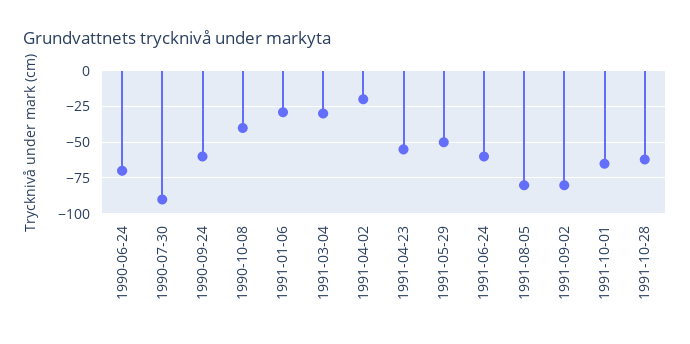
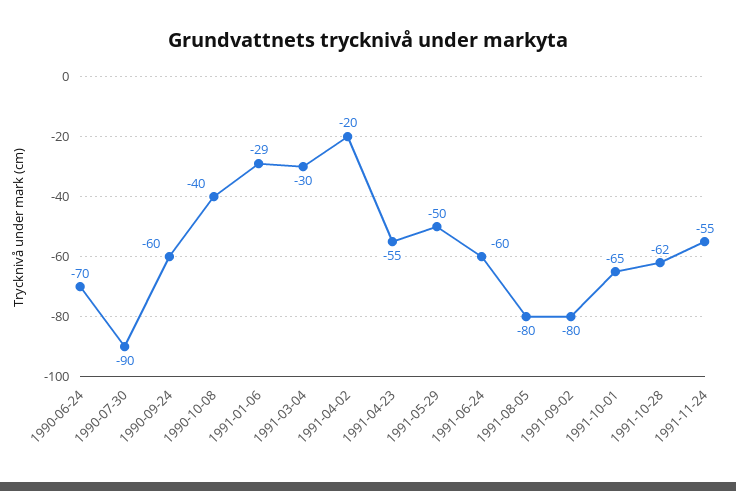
1991-11-24: none -> -55

